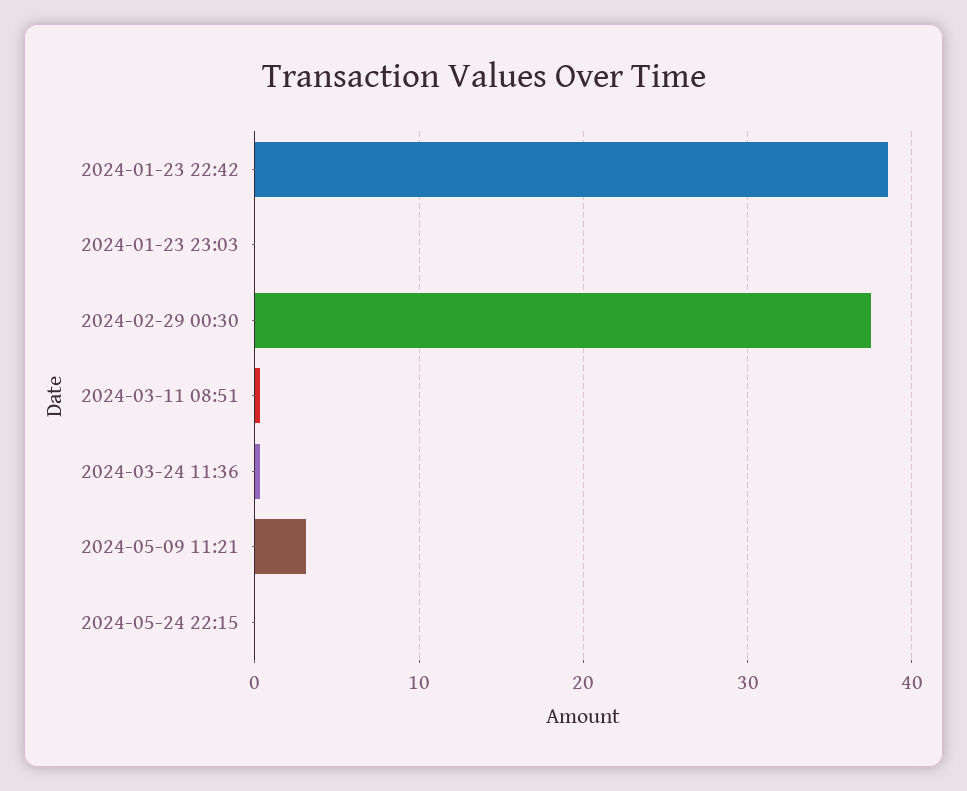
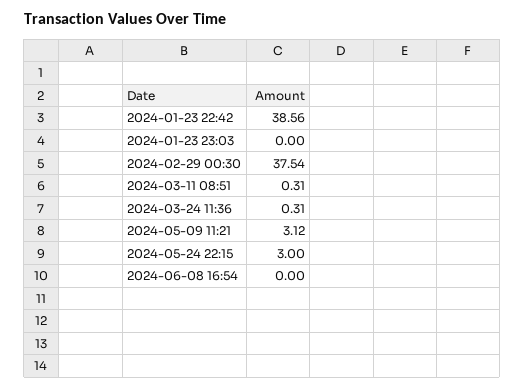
2024-05-24 22:15: 0 -> 3
2024-06-08 16:54: none -> 0

